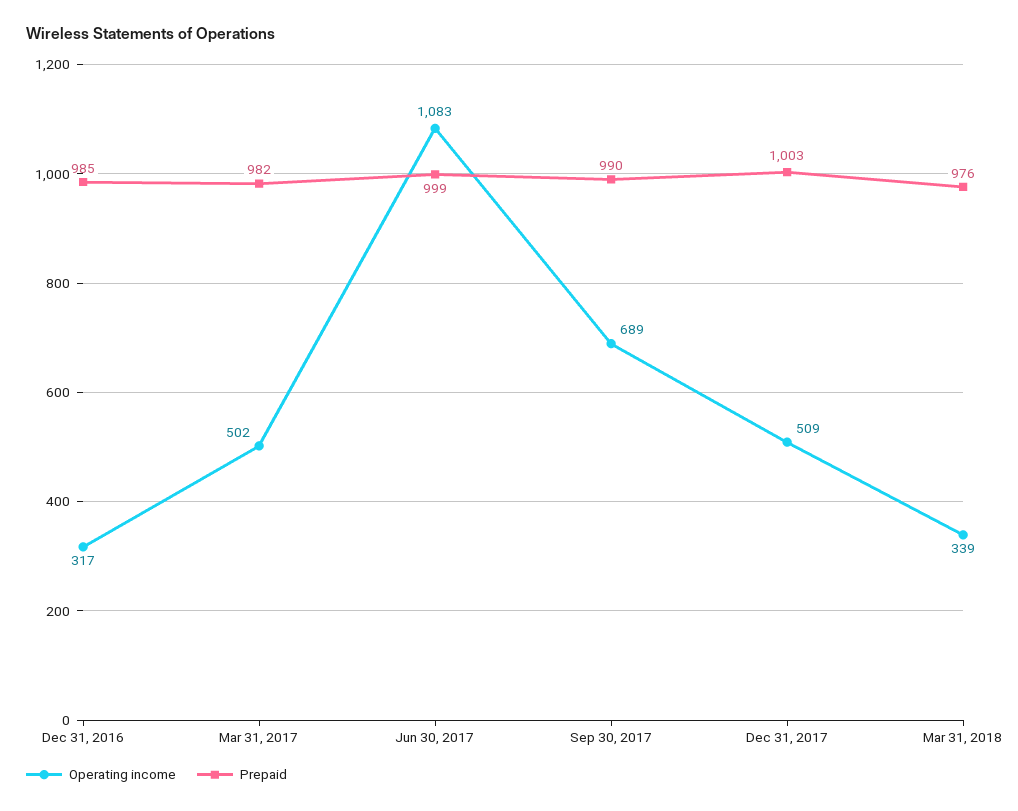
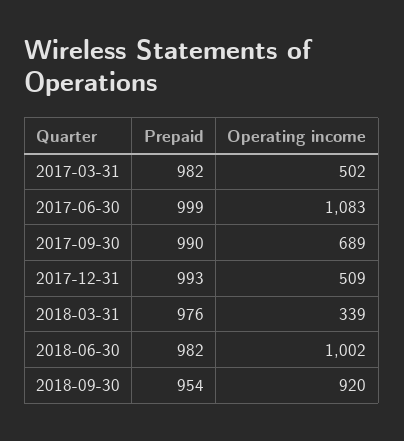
Operating income, Dec 31, 2016: 317 -> none
Prepaid, Dec 31, 2016: 985 -> none
Prepaid, Dec 31, 2017: 1003 -> 993
Prepaid, 2018-06-30: none -> 982
Operating income, 2018-06-30: none -> 1002
Prepaid, 2018-09-30: none -> 954
Operating income, 2018-09-30: none -> 920

